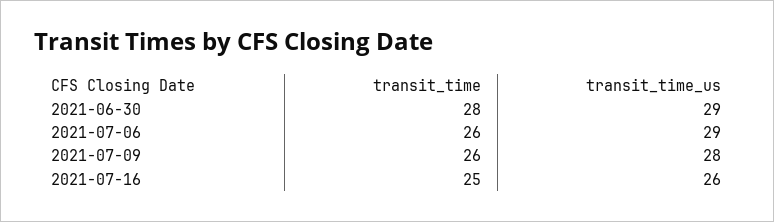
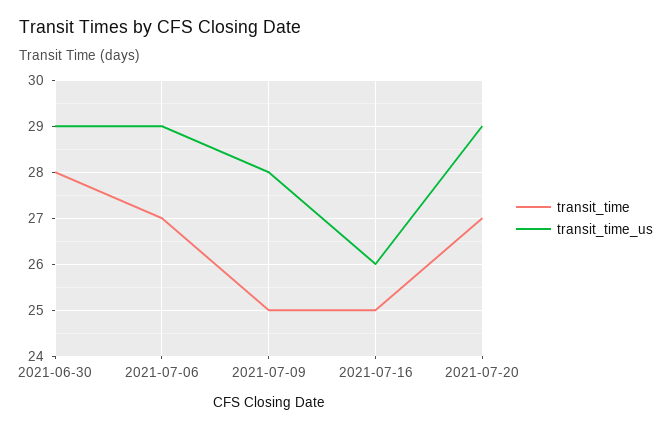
transit_time, 2021-07-06: 26 -> 27
transit_time, 2021-07-09: 26 -> 25
transit_time, 2021-07-20: none -> 27
transit_time_us, 2021-07-20: none -> 29

